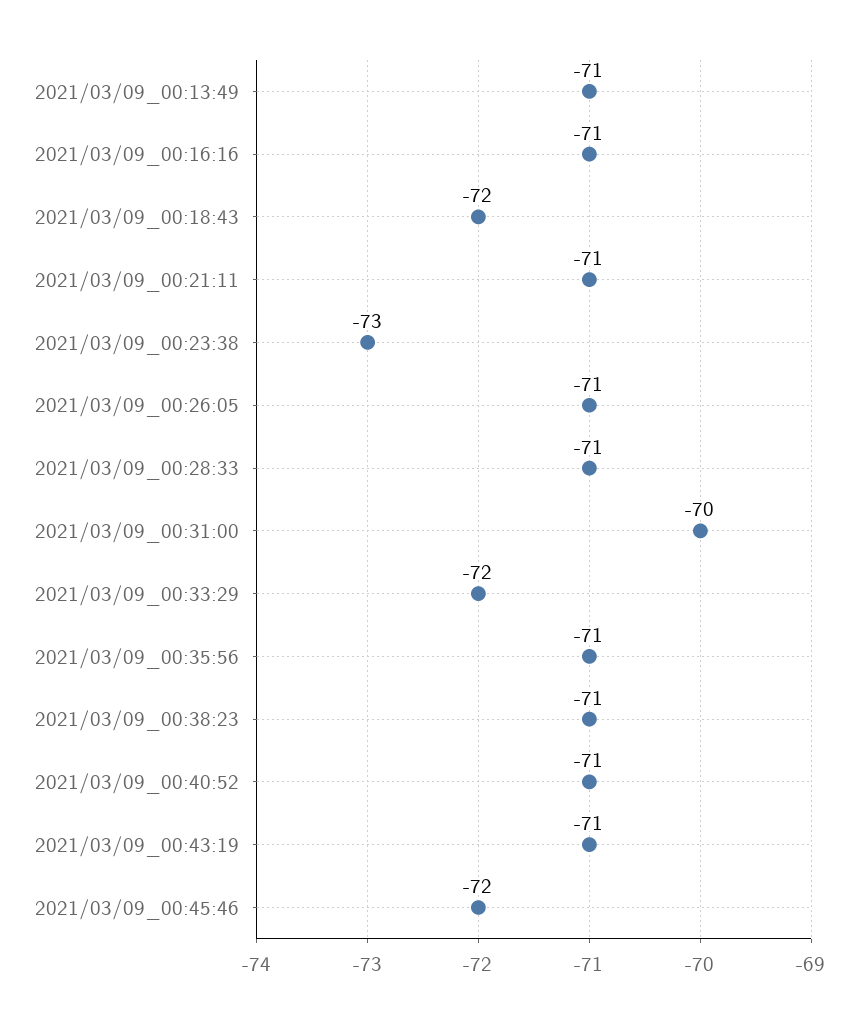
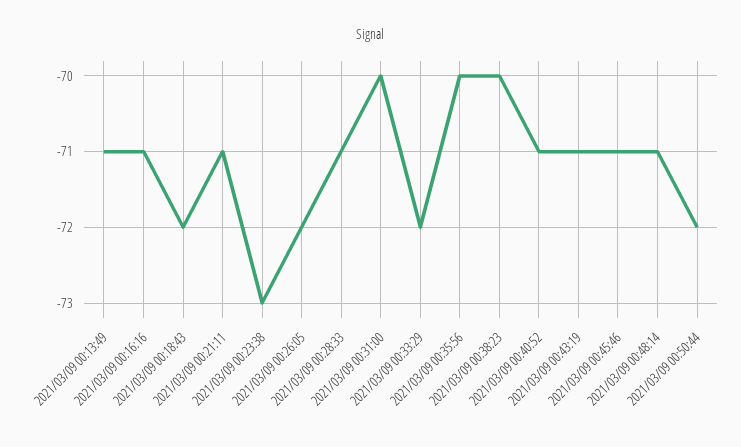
2021/03/09_00:26:05: -71 -> -72
2021/03/09_00:35:56: -71 -> -70
2021/03/09_00:38:23: -71 -> -70
2021/03/09_00:45:46: -72 -> -71
2021/03/09 00:48:14: none -> -71
2021/03/09 00:50:44: none -> -72

